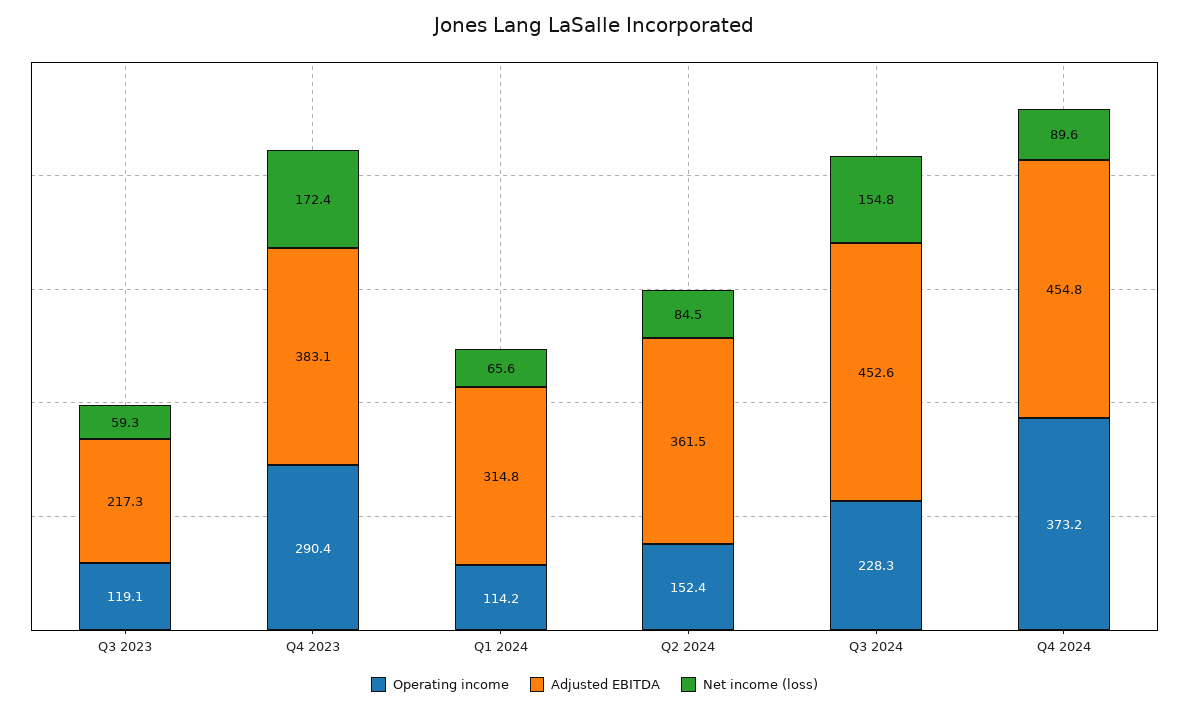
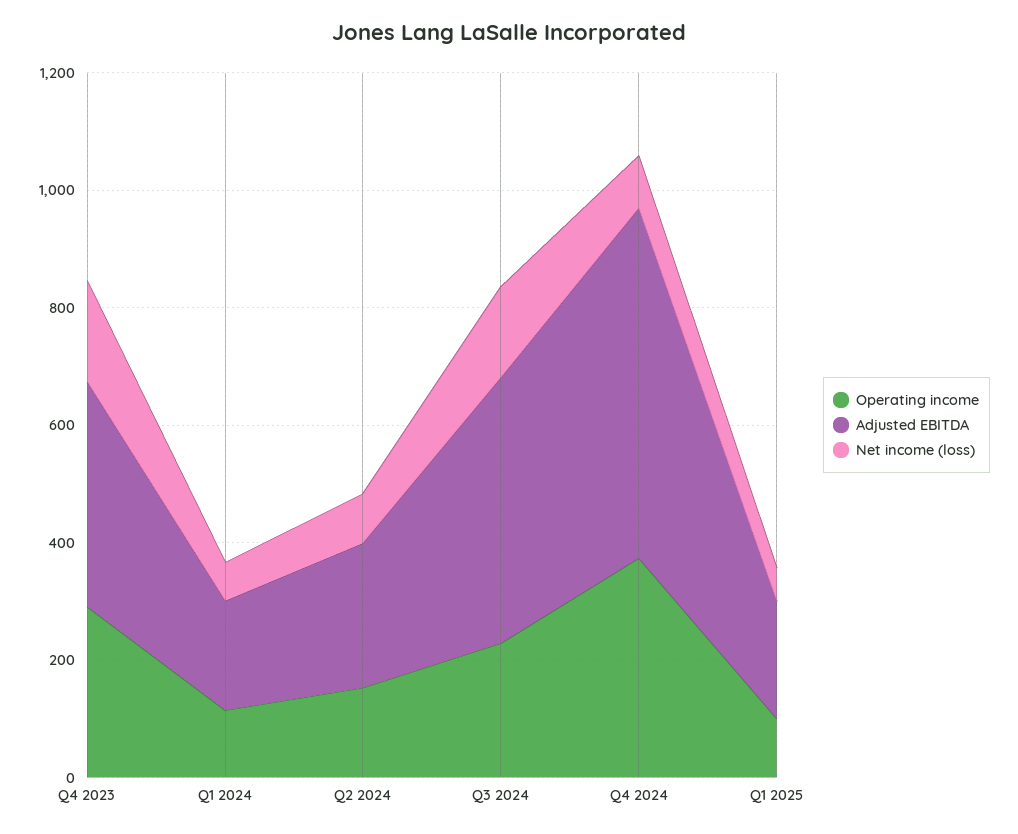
Operating income, Q3 2023: 119.1 -> none
Adjusted EBITDA, Q3 2023: 217.3 -> none
Net income (loss), Q3 2023: 59.3 -> none
Adjusted EBITDA, Q1 2024: 314.8 -> 200
Adjusted EBITDA, Q2 2024: 361.5 -> 250
Adjusted EBITDA, Q4 2024: 454.8 -> 600
Operating income, Q1 2025: none -> 100
Adjusted EBITDA, Q1 2025: none -> 200
Net income (loss), Q1 2025: none -> 50

